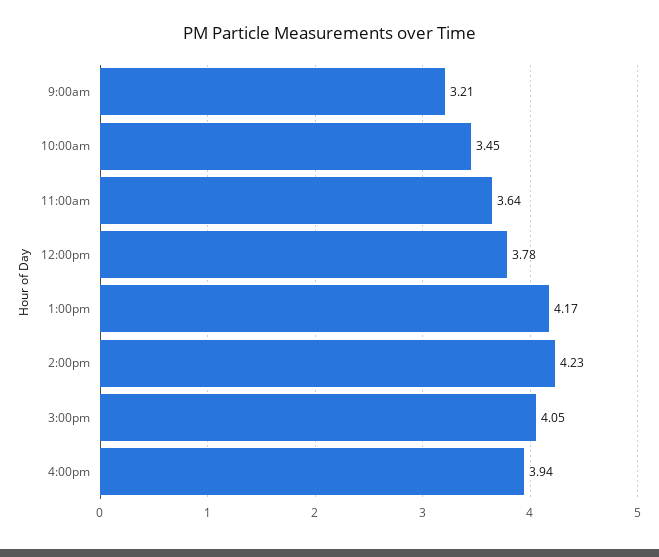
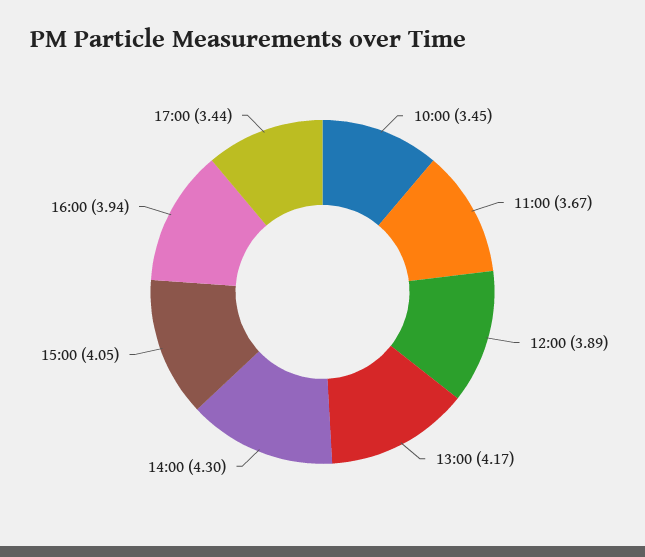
9:00am: 3.21 -> none
11:00am: 3.64 -> 3.67
12:00pm: 3.78 -> 3.89
2:00pm: 4.23 -> 4.3
17:00: none -> 3.44

